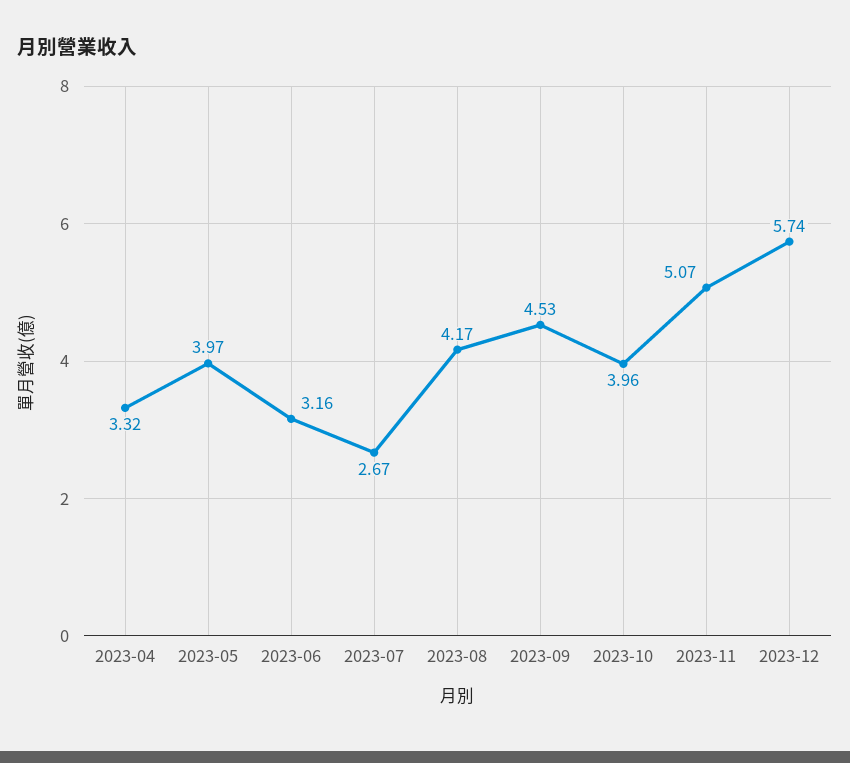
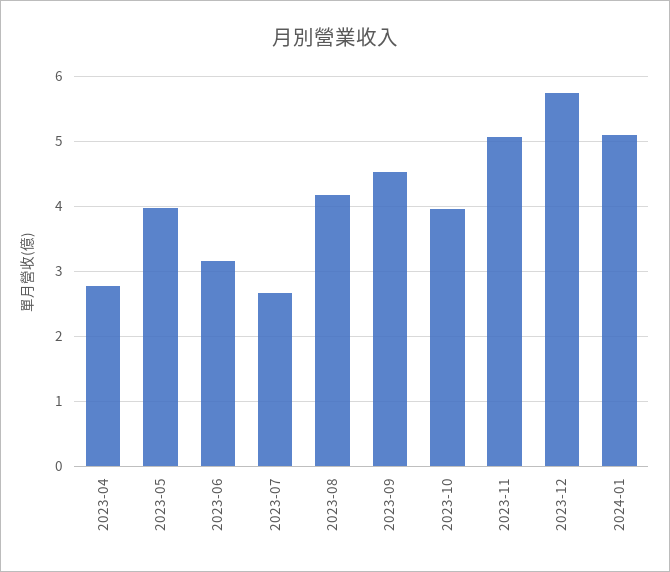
2023-04: 3.32 -> 2.8
2024-01: none -> 5.1

